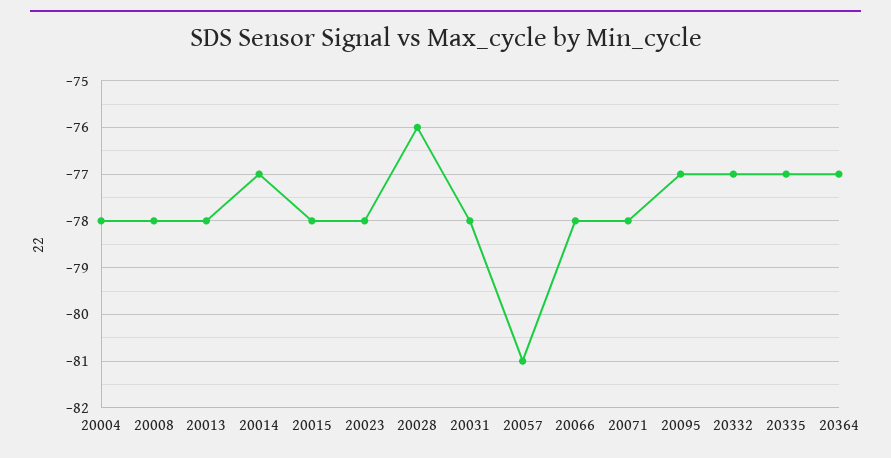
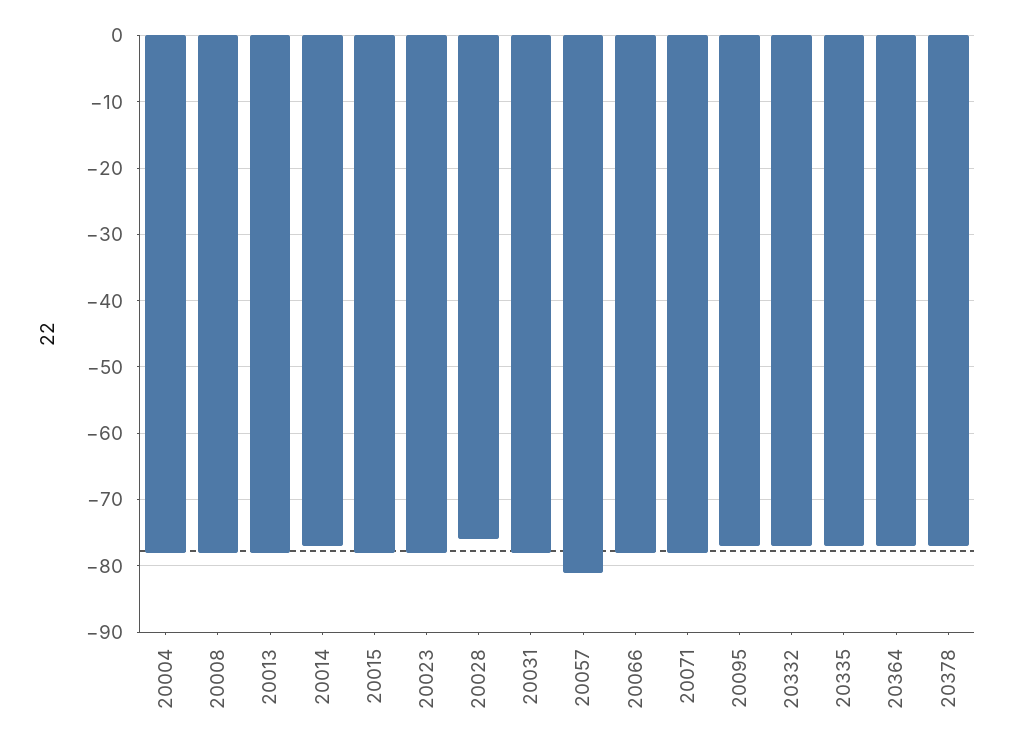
20378: none -> -77

